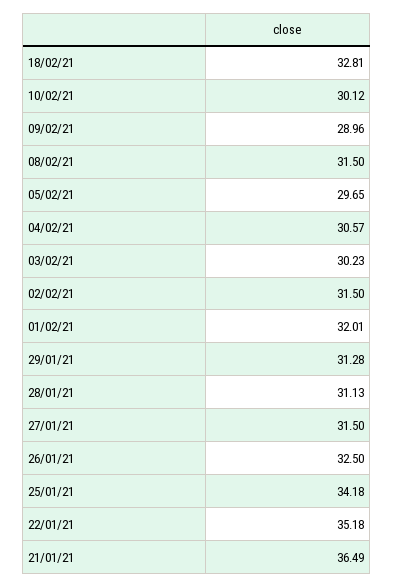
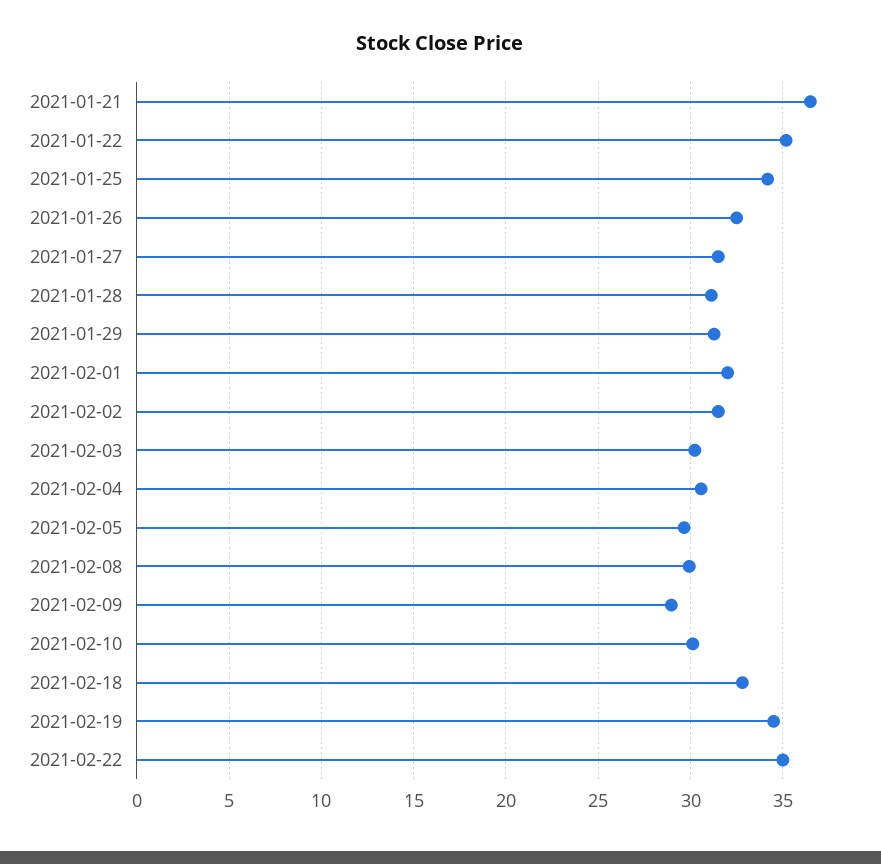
08/02/21: 31.5 -> 30
2021-02-19: none -> 34.5
2021-02-22: none -> 35

